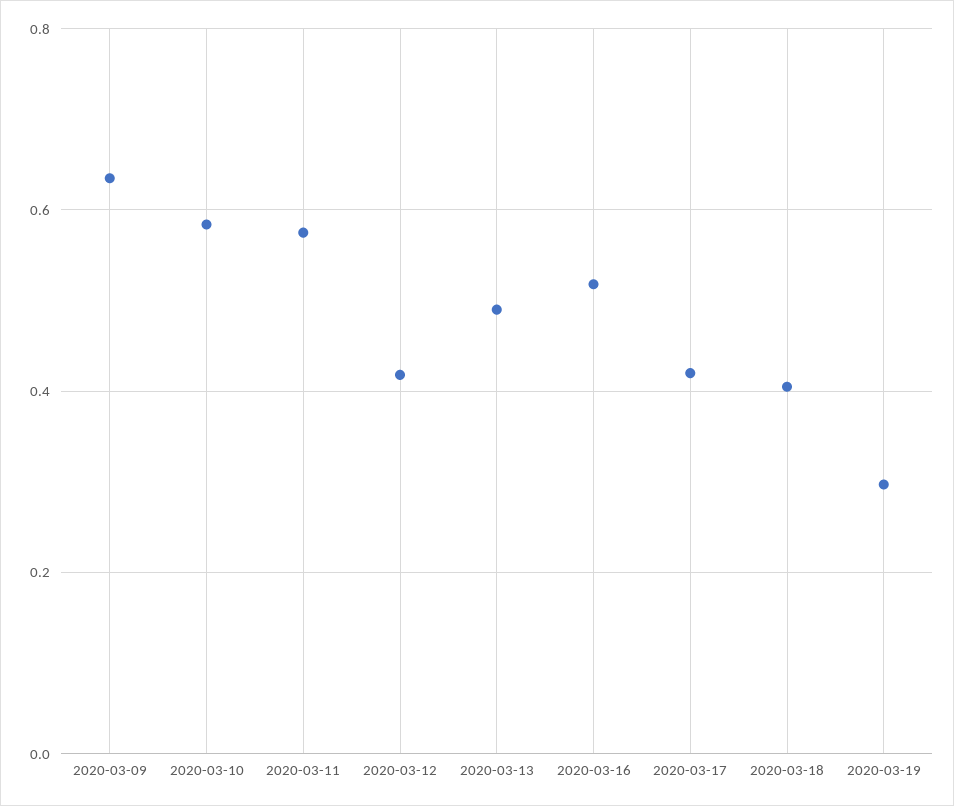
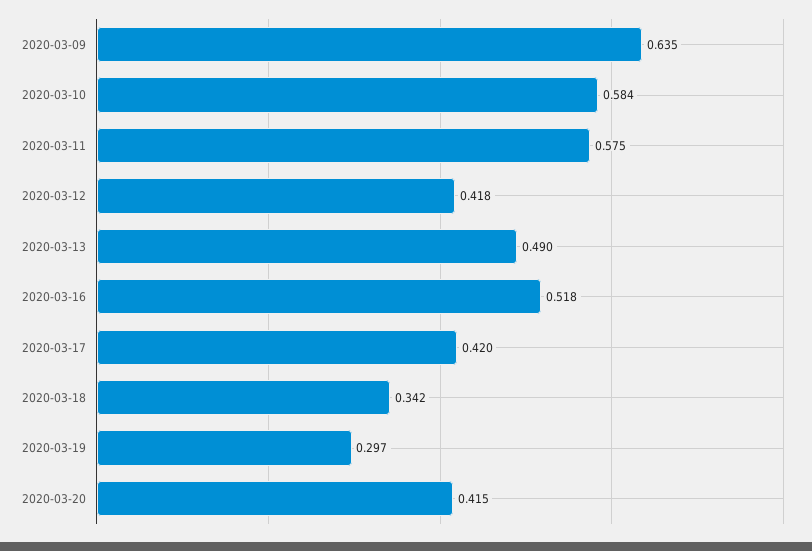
2020-03-18: 0.4 -> 0.342
2020-03-20: none -> 0.415

